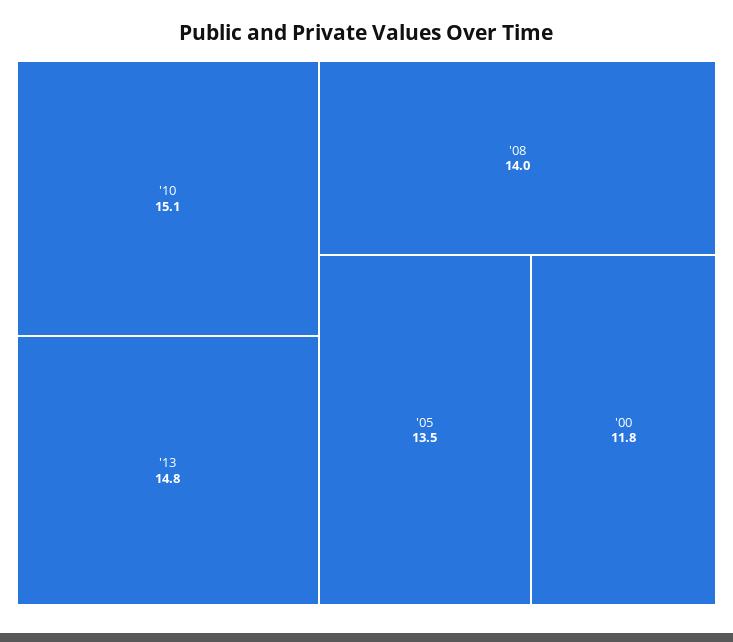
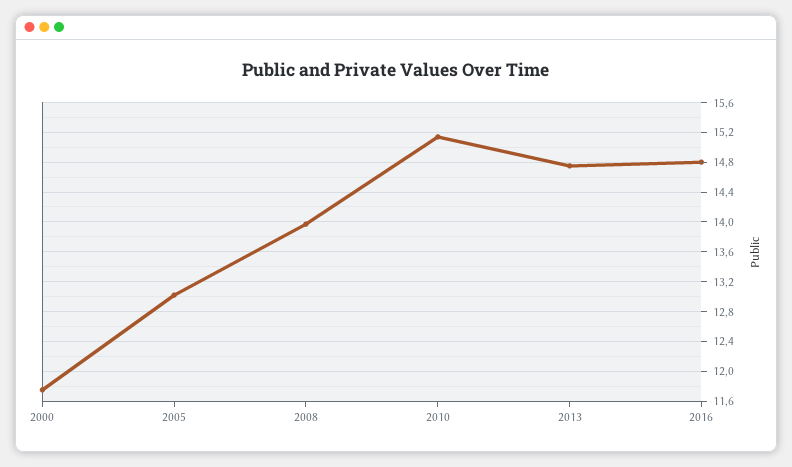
'05: 13.5 -> 13
2016: none -> 14.8

